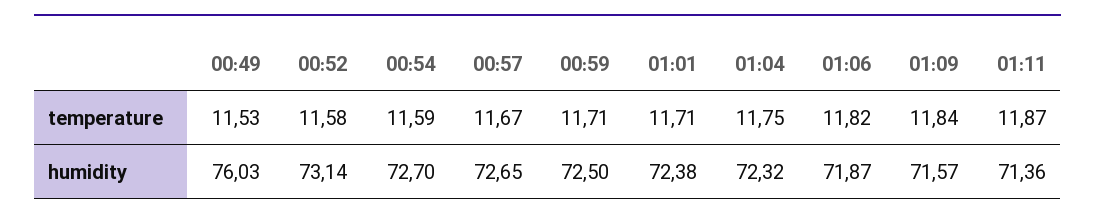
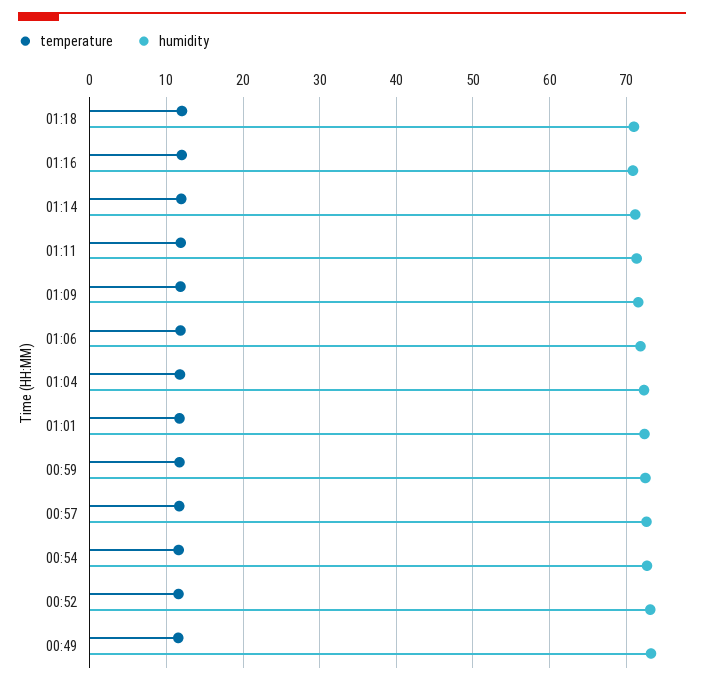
humidity, 00:49: 76.03 -> 73
temperature, 01:18: none -> 12
humidity, 01:18: none -> 71
temperature, 01:16: none -> 12
humidity, 01:16: none -> 71
temperature, 01:14: none -> 12
humidity, 01:14: none -> 71

